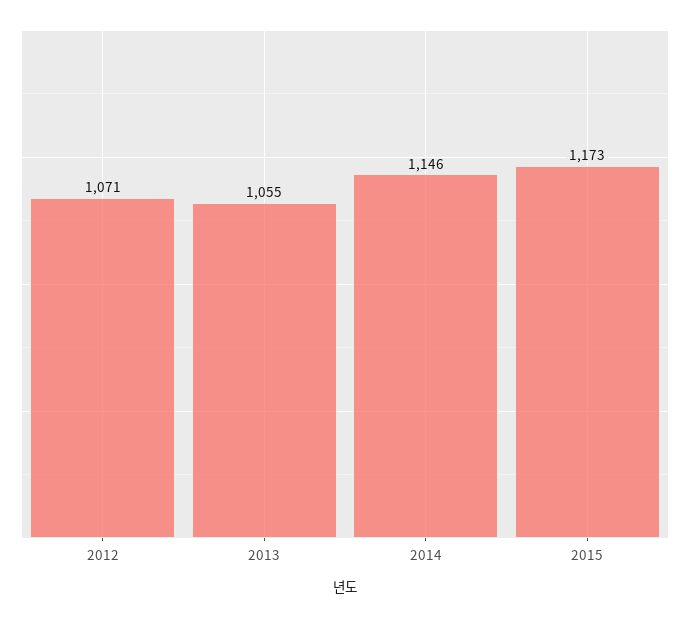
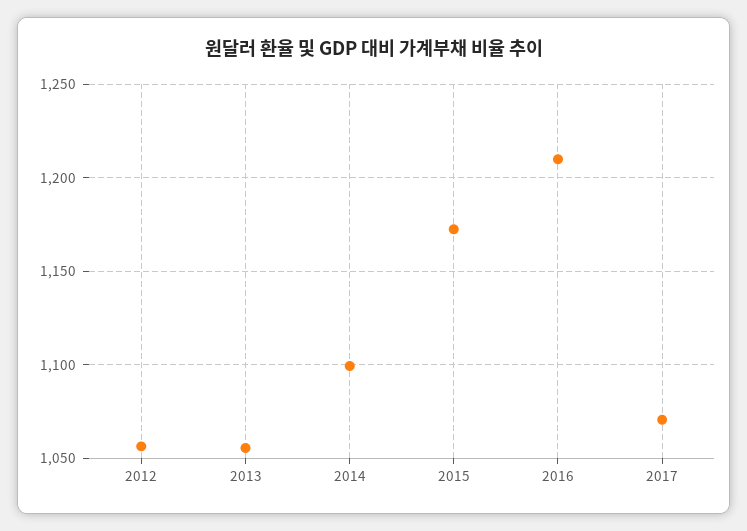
2012: 1071 -> 1055
2014: 1146 -> 1100
2016: none -> 1210
2017: none -> 1070

